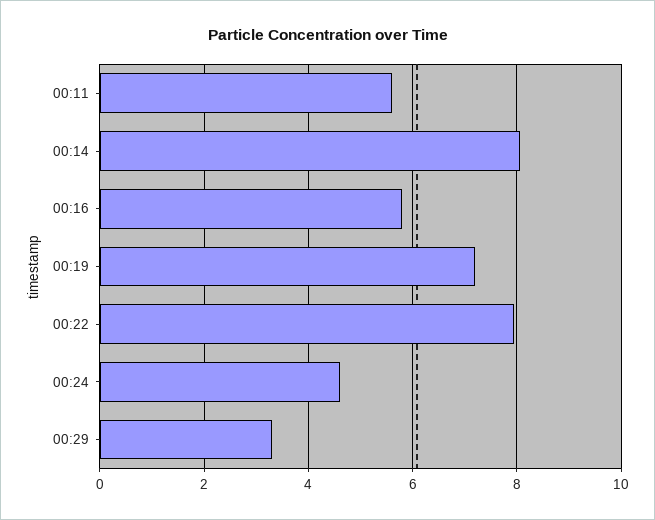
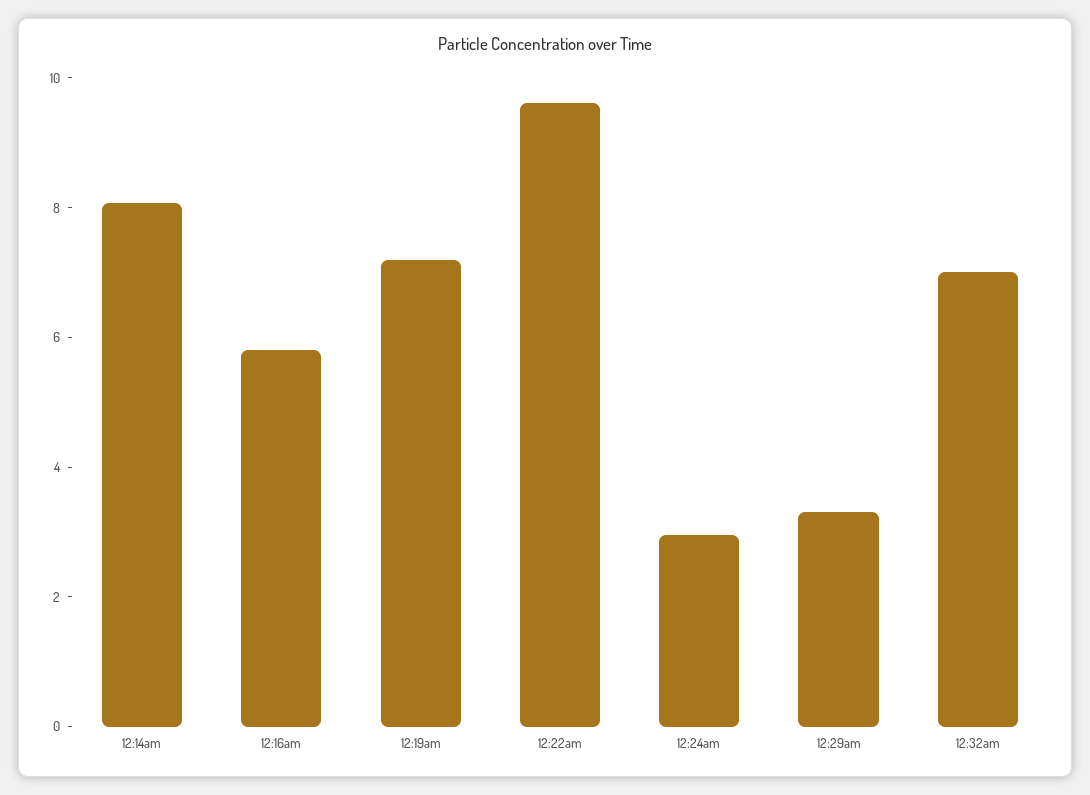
00:11: 5.6 -> none
00:22: 8 -> 9.5
00:24: 4.6 -> 3
12:32am: none -> 7

